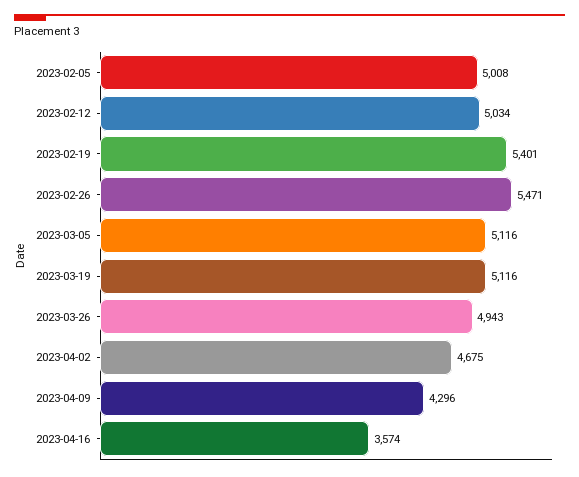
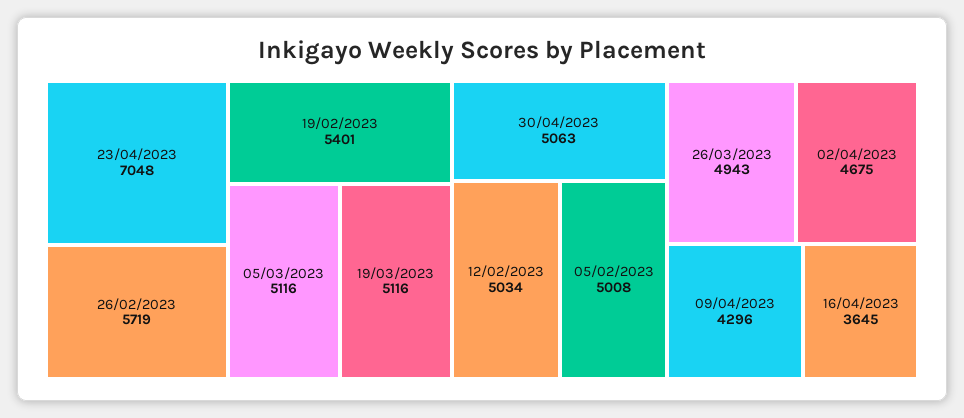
2023-02-26: 5471 -> 5719
2023-04-16: 3574 -> 3645
23/04/2023: none -> 7048
30/04/2023: none -> 5063

